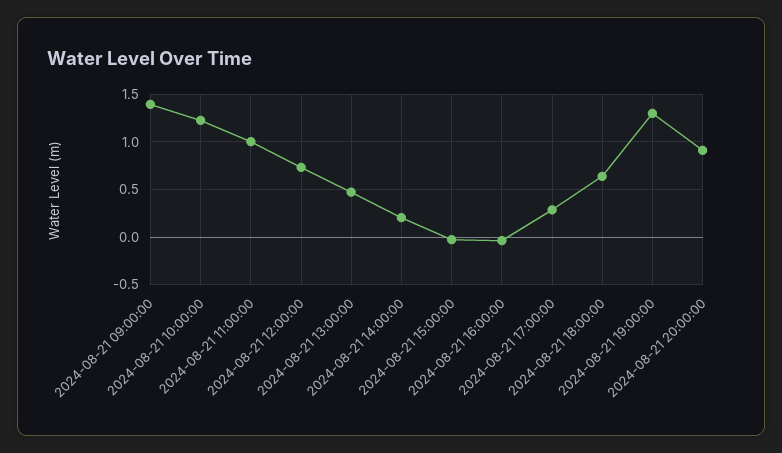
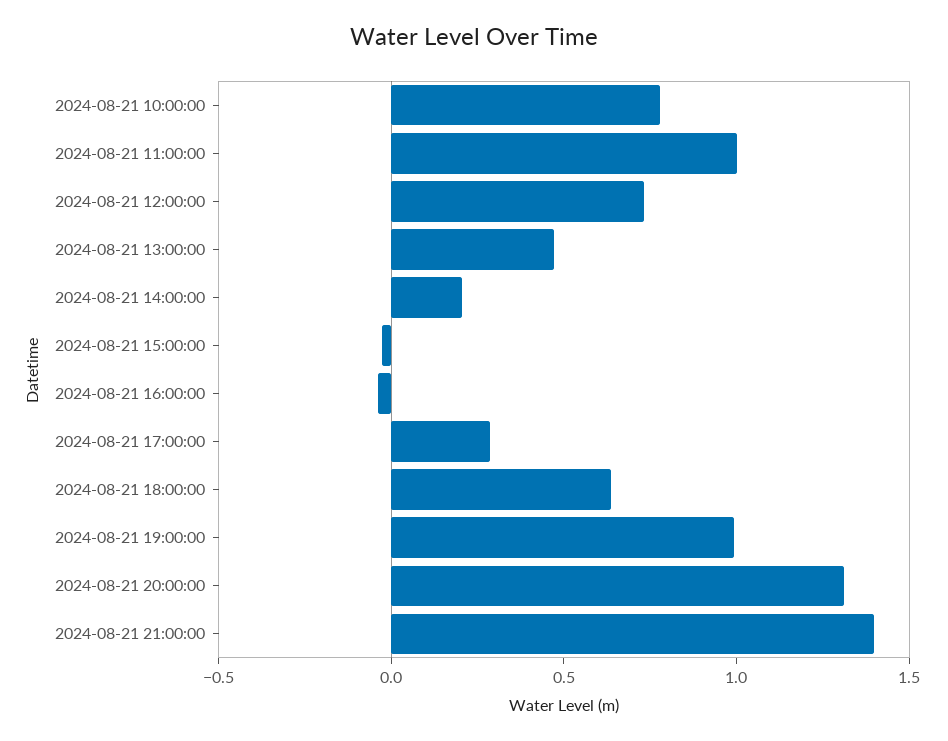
2024-08-21 09:00:00: 1.4 -> none
2024-08-21 10:00:00: 1.2 -> 0.8
2024-08-21 19:00:00: 1.3 -> 1
2024-08-21 20:00:00: 0.9 -> 1.3
2024-08-21 21:00:00: none -> 1.4

